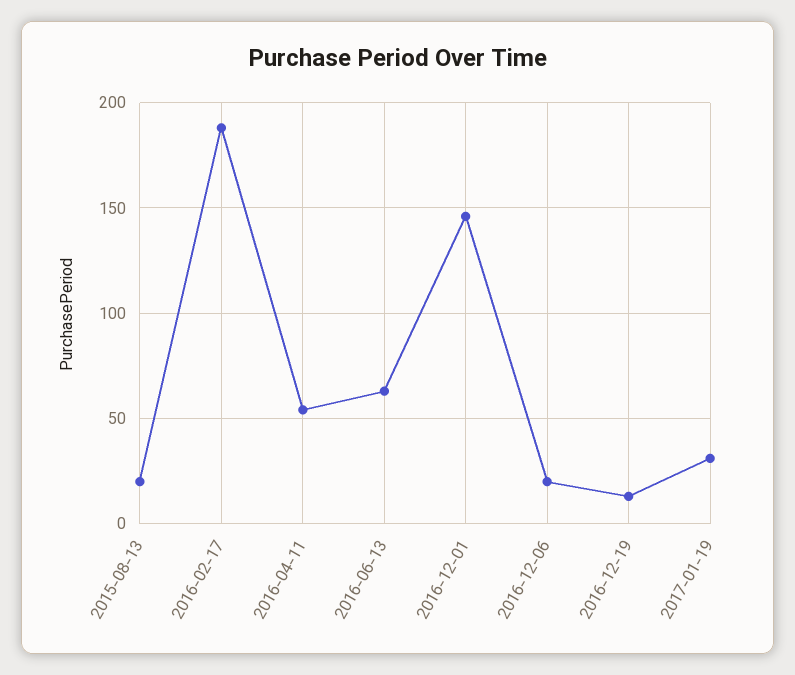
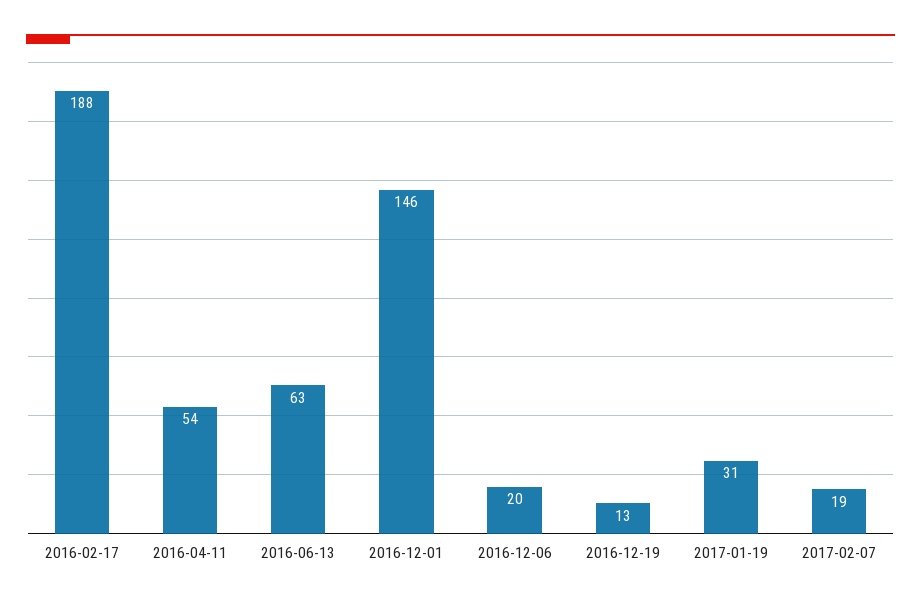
2015-08-13: 20 -> none
2017-02-07: none -> 19

